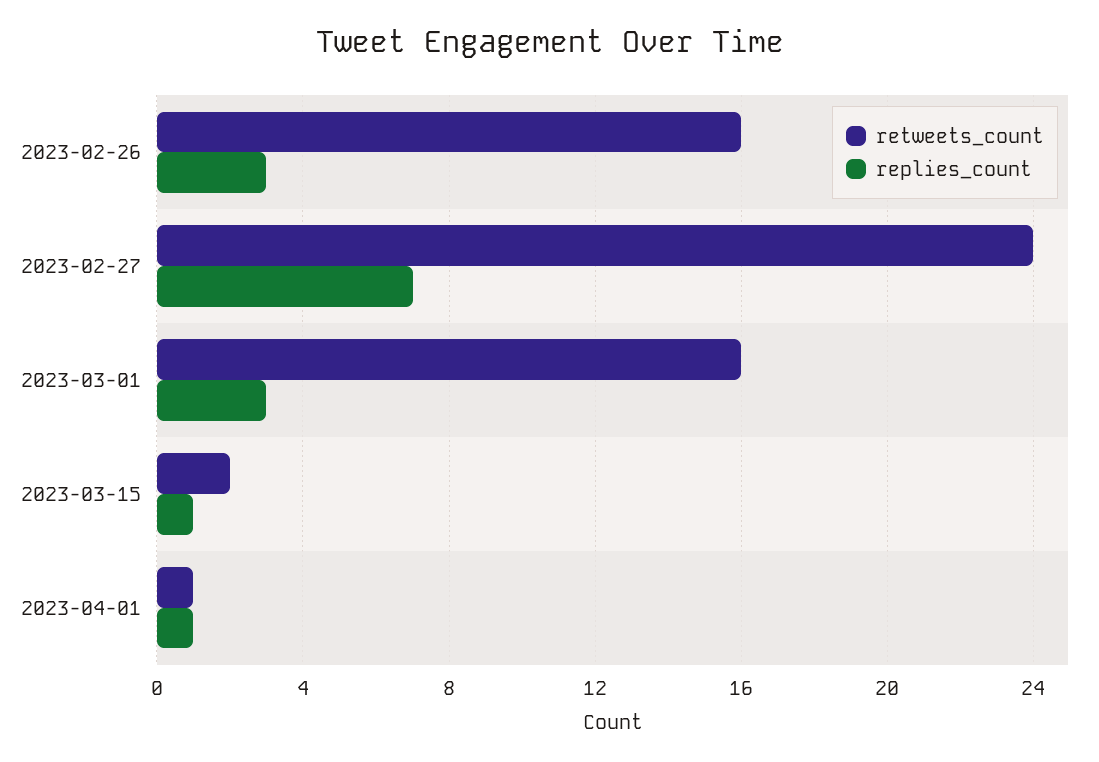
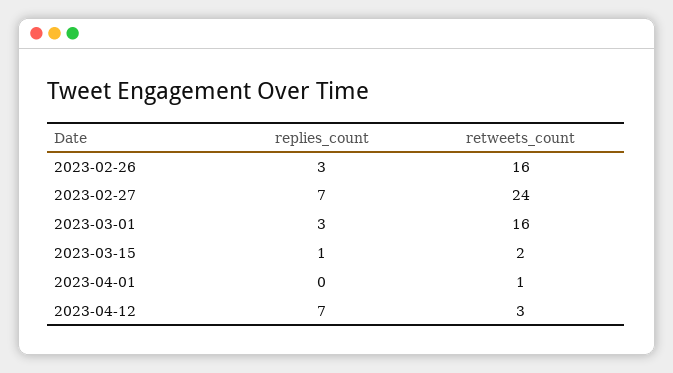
replies_count, 2023-04-01: 1 -> 0
replies_count, 2023-04-12: none -> 7
retweets_count, 2023-04-12: none -> 3

